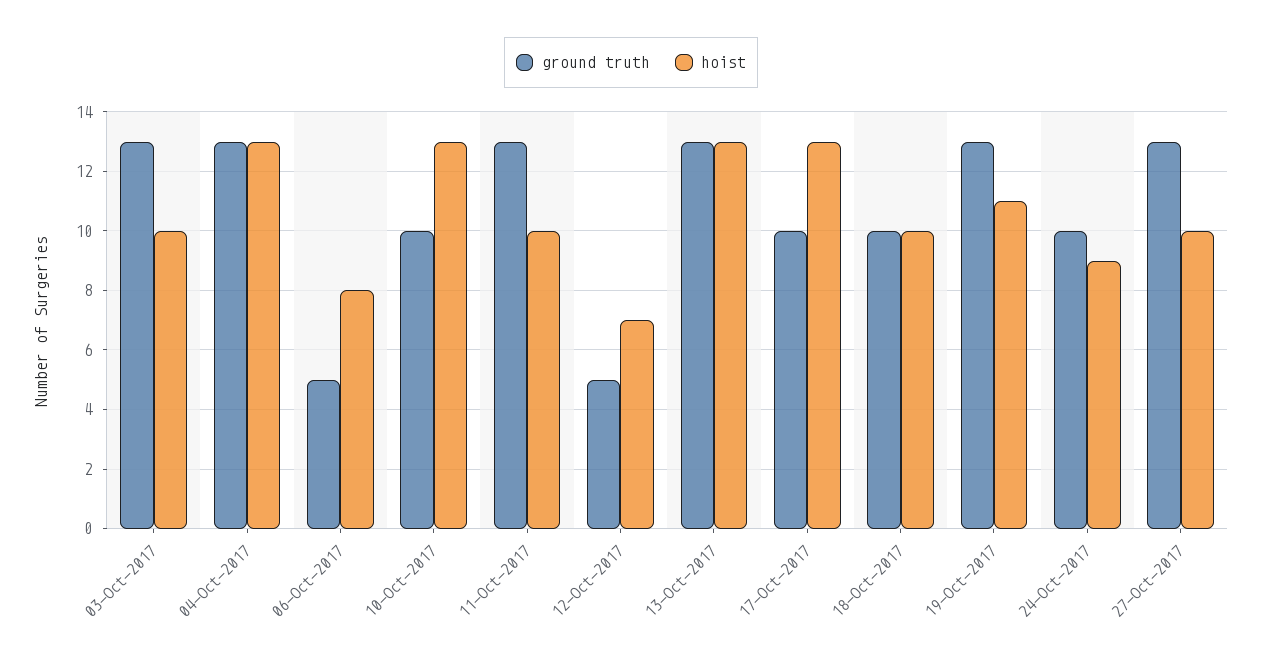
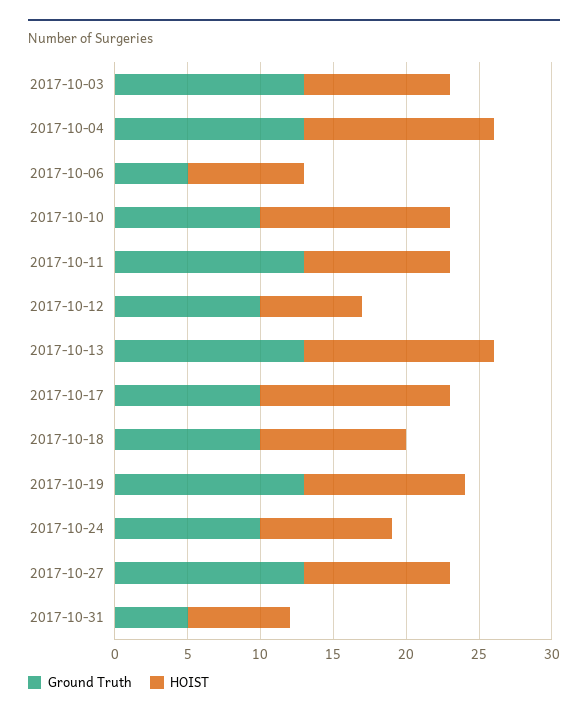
ground truth, 12-Oct-2017: 5 -> 10
ground truth, 2017-10-31: none -> 5
hoist, 2017-10-31: none -> 7

